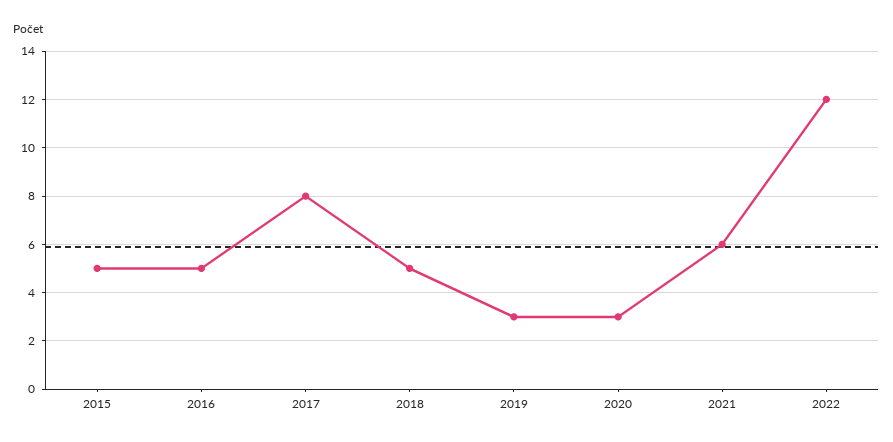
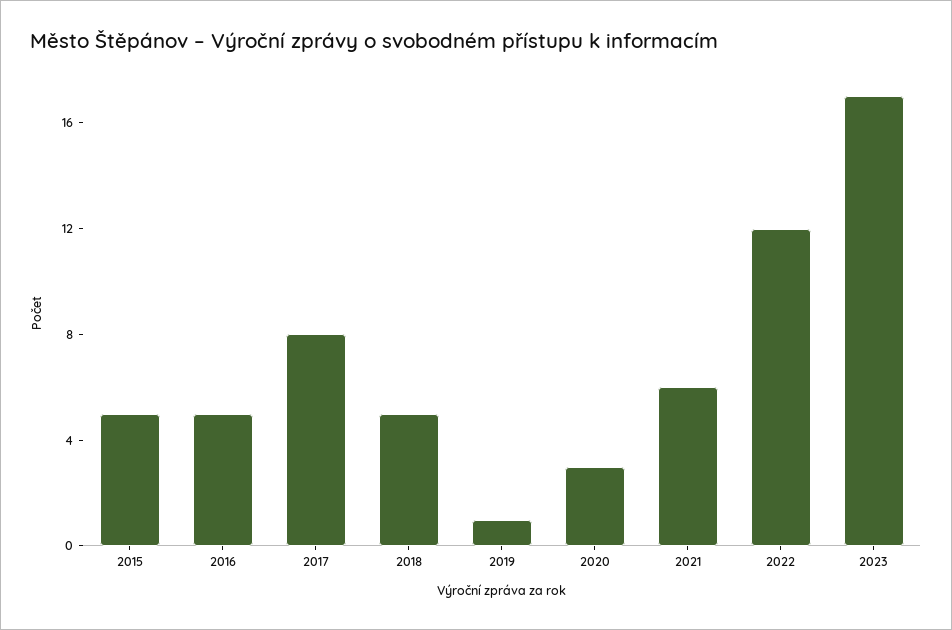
2019: 3 -> 1
2023: none -> 17

